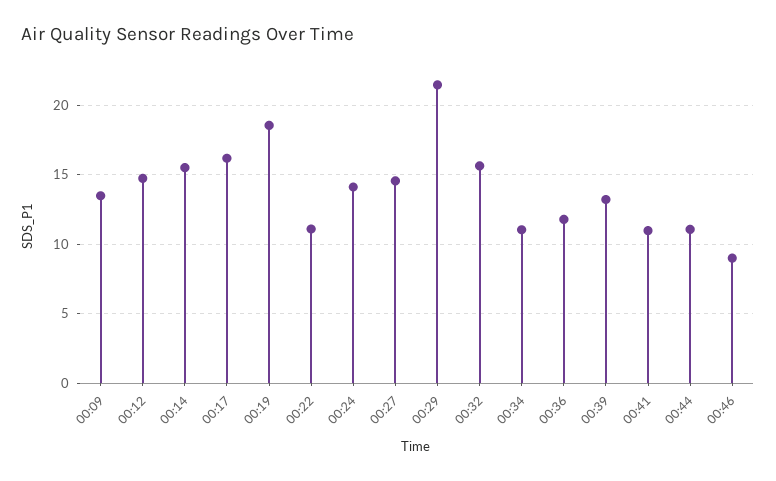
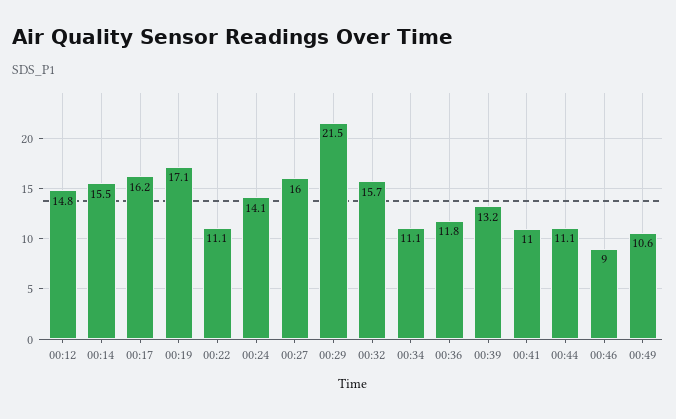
00:09: 13.5 -> none
00:19: 18.5 -> 17.1
00:27: 14.5 -> 16
00:49: none -> 10.6

